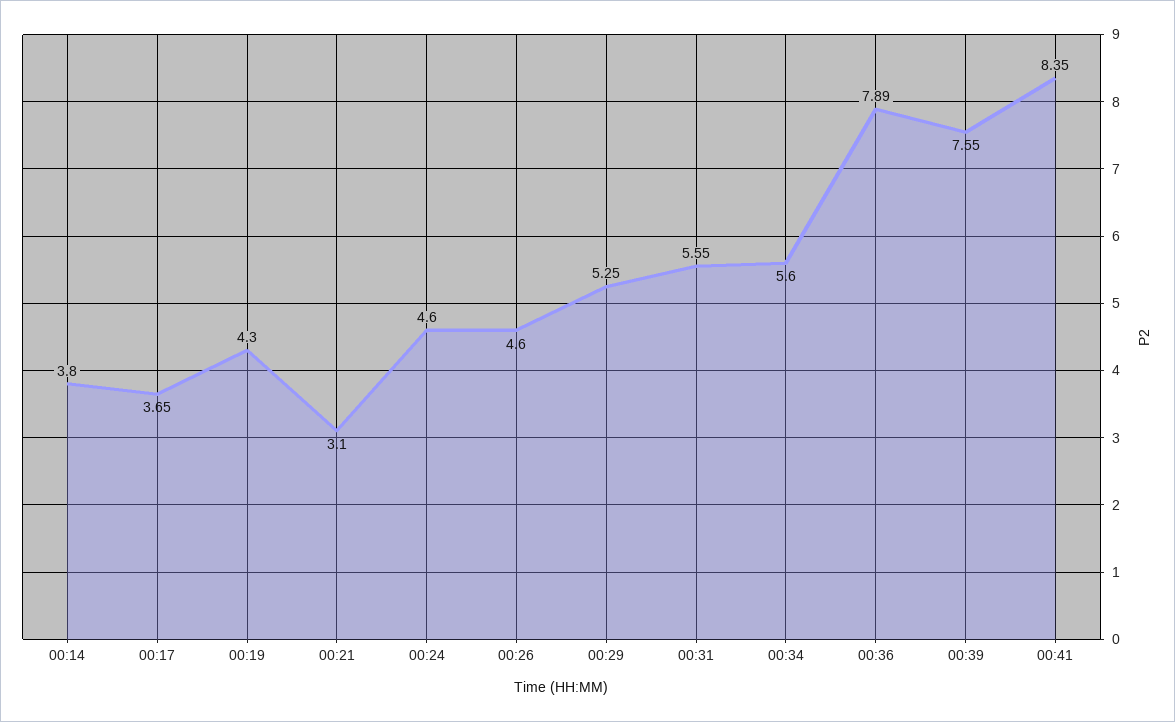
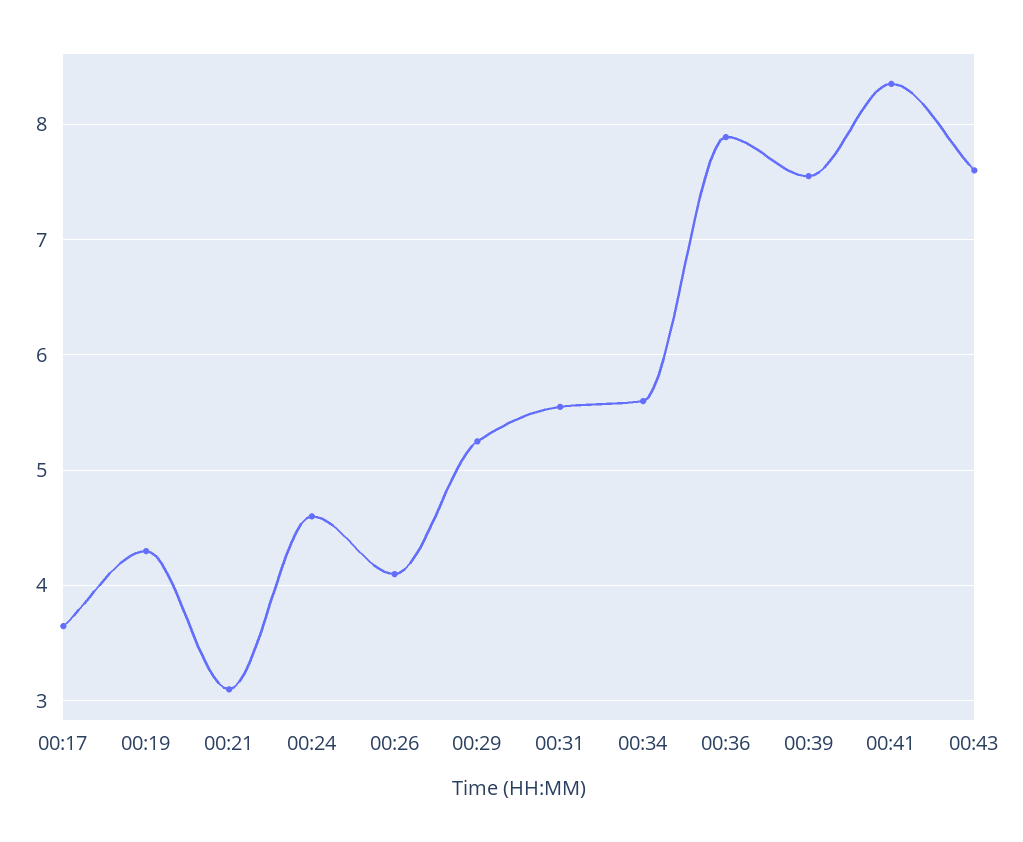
00:14: 3.8 -> none
00:26: 4.6 -> 4.1
00:43: none -> 7.6

